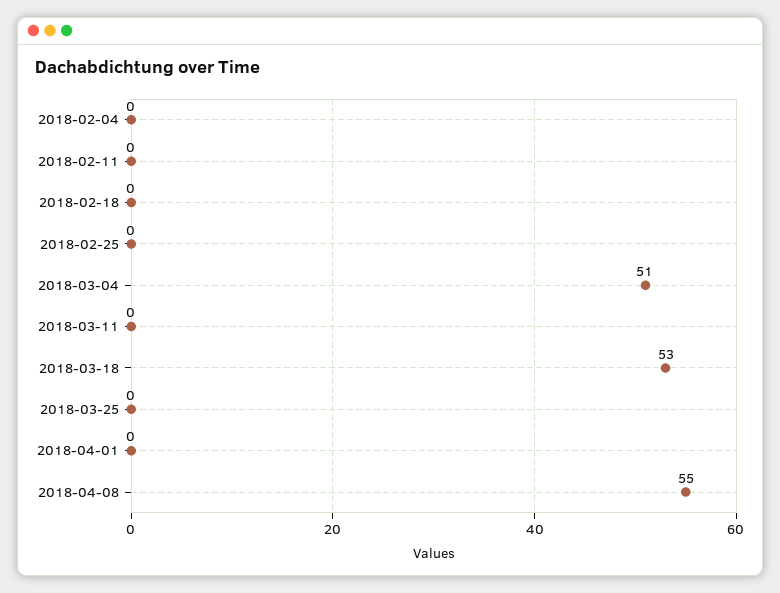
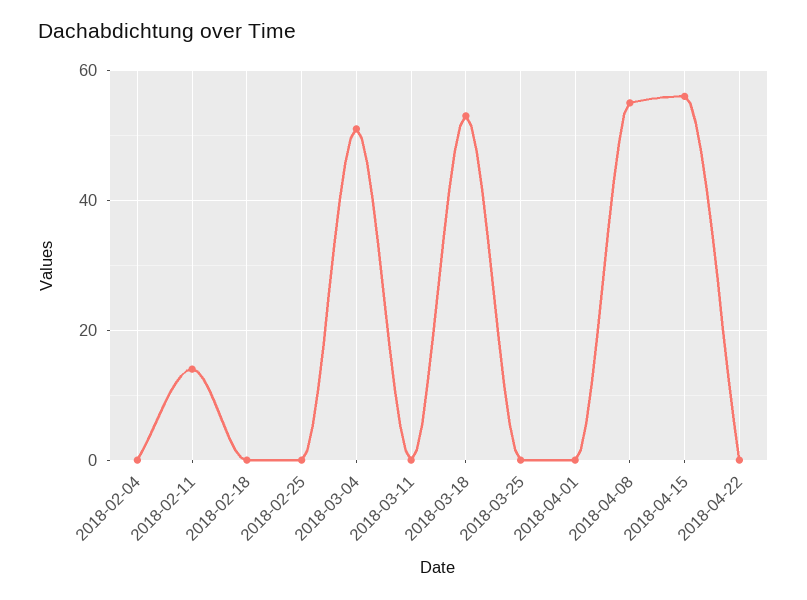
2018-02-11: 0 -> 15
2018-04-15: none -> 55
2018-04-22: none -> 0

